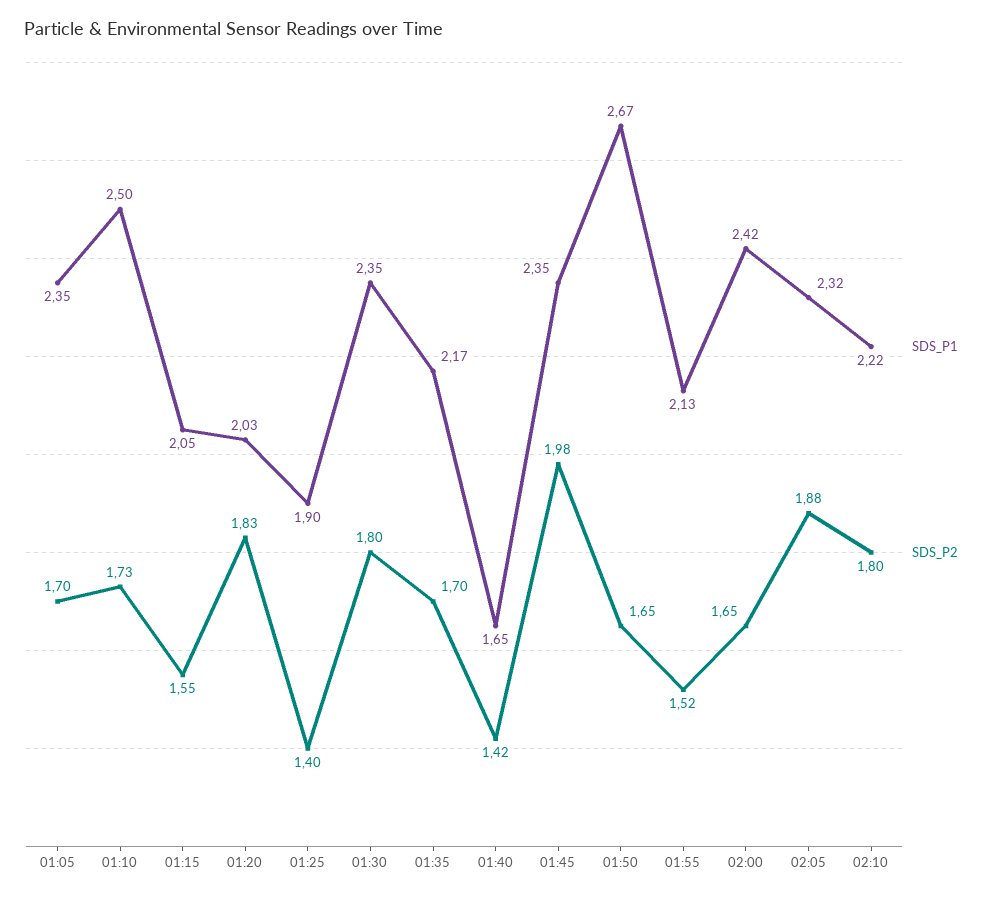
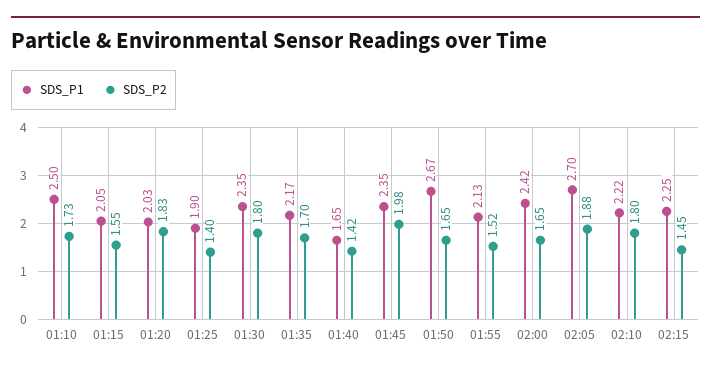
SDS_P1, 01:05: 2.35 -> none
SDS_P2, 01:05: 1.7 -> none
SDS_P1, 02:05: 2.32 -> 2.7
SDS_P1, 02:15: none -> 2.25
SDS_P2, 02:15: none -> 1.45

